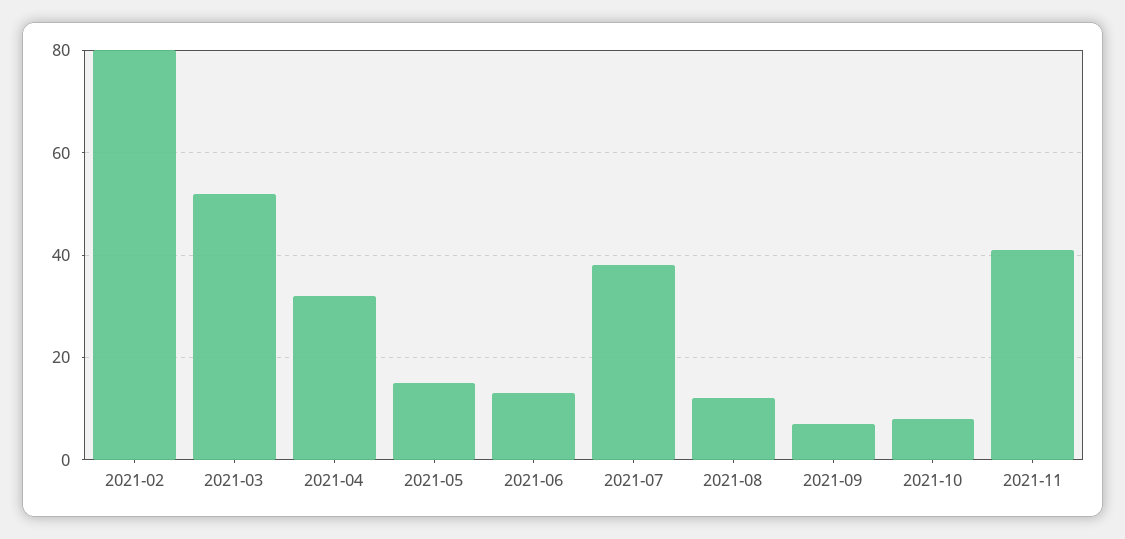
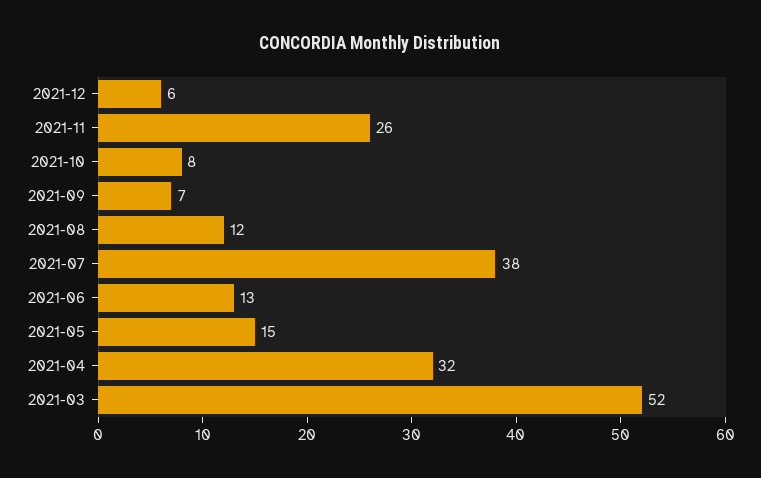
2021-02: 80 -> none
2021-11: 40 -> 26
2021-12: none -> 6

